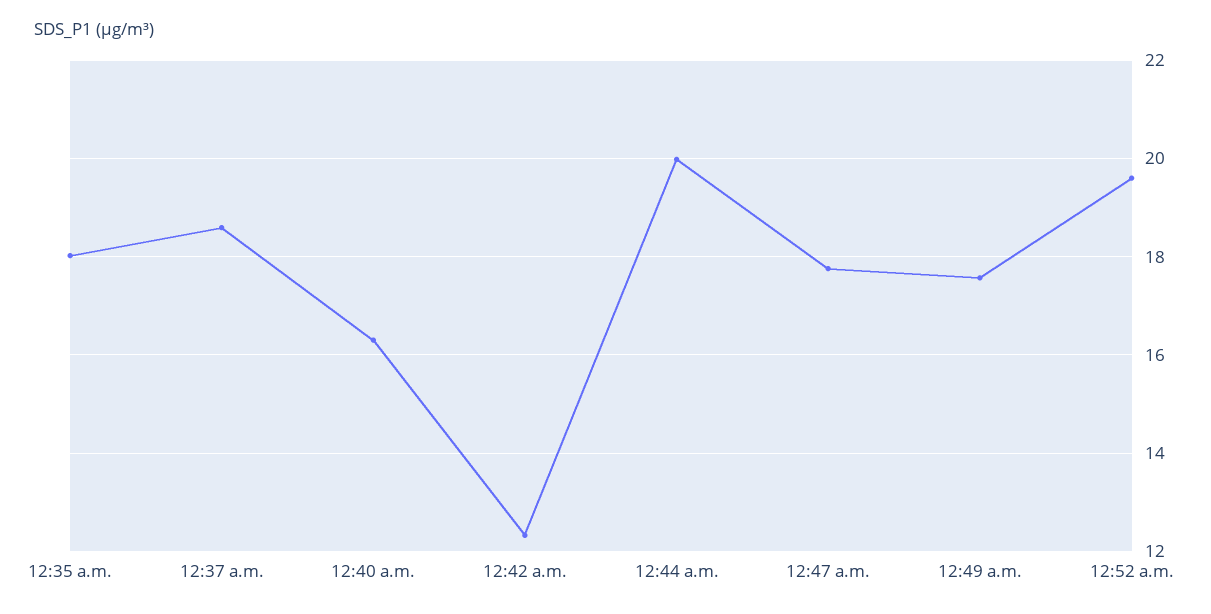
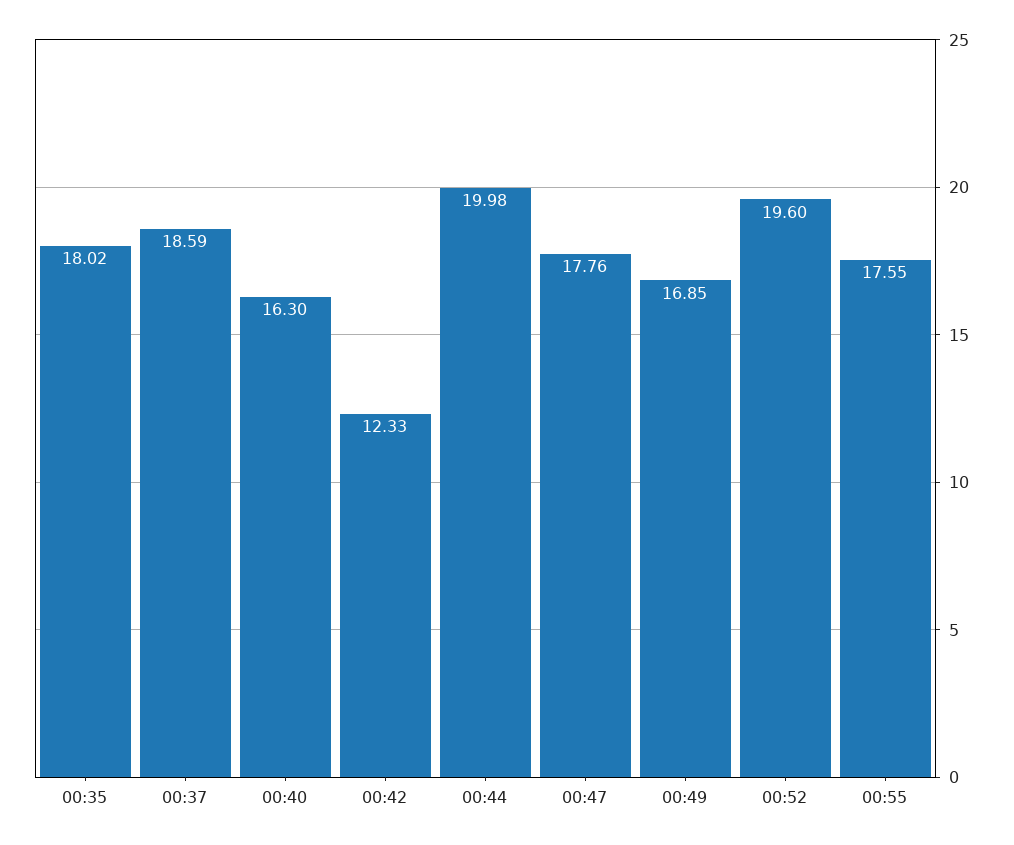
12:49 a.m.: 17.6 -> 16.85
00:55: none -> 17.55

